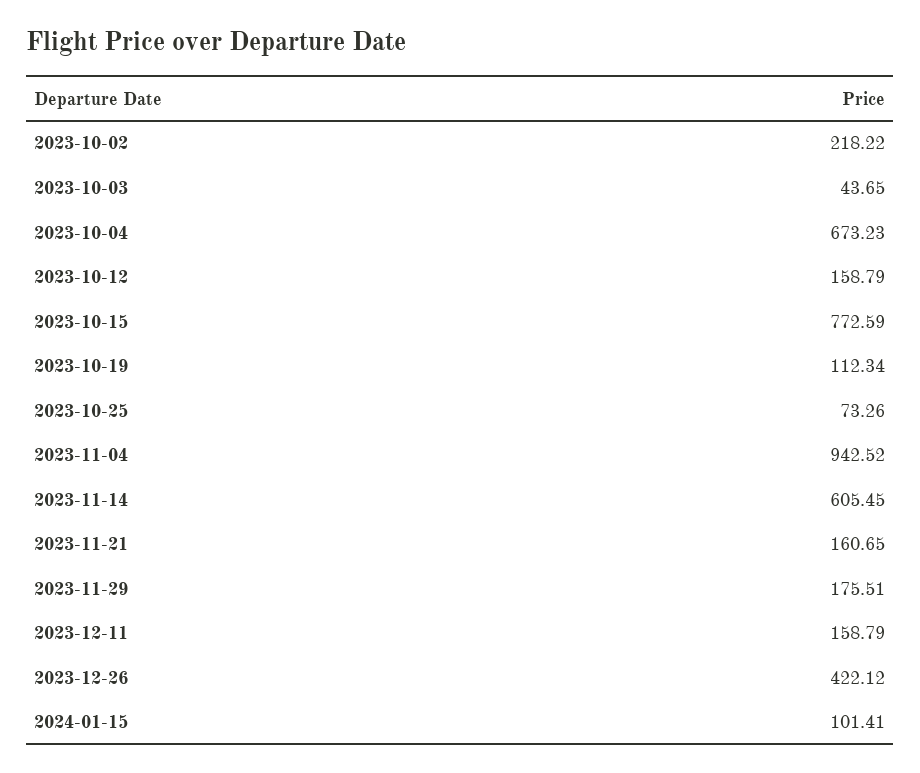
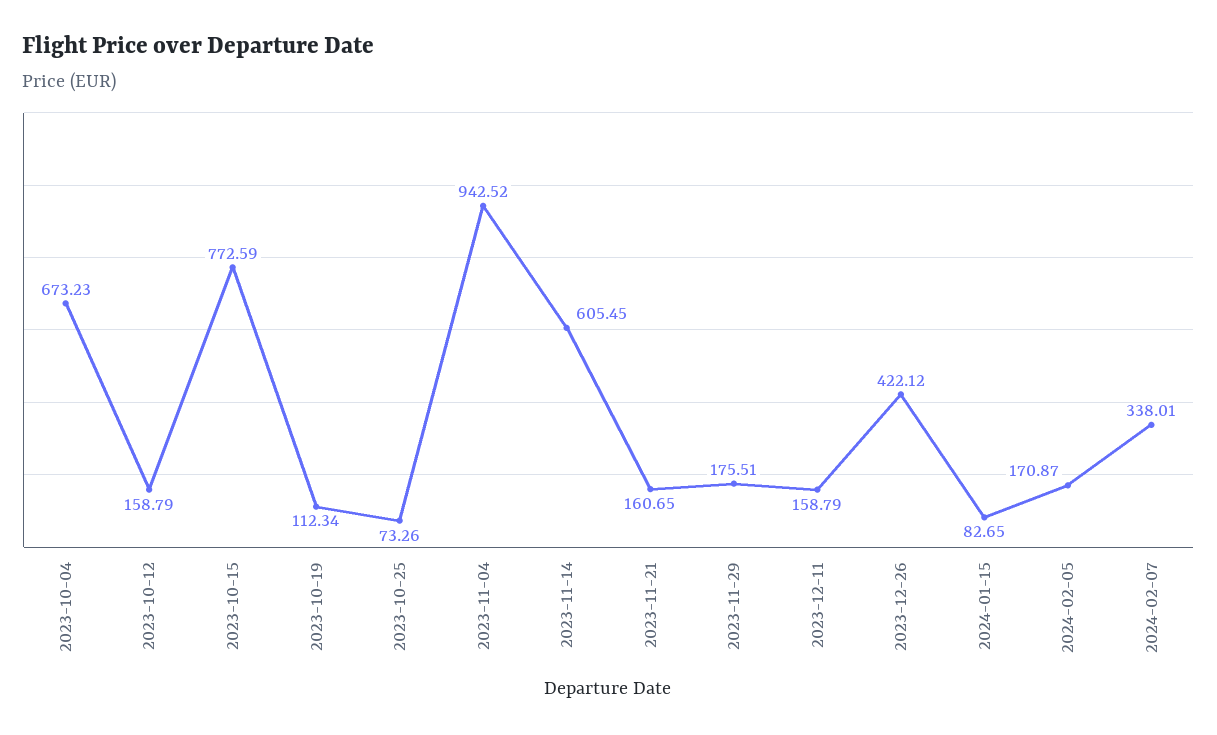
2023-10-02: 218.22 -> none
2023-10-03: 43.65 -> none
2024-01-15: 101.41 -> 82.65
2024-02-05: none -> 170.87
2024-02-07: none -> 338.01

